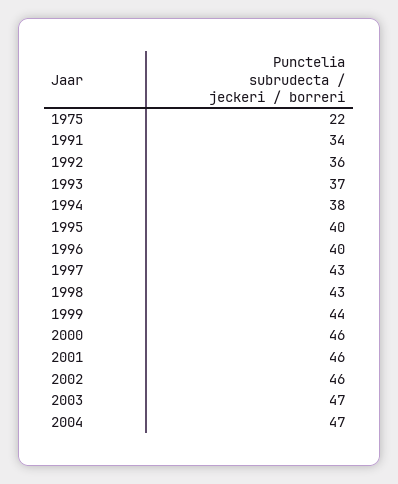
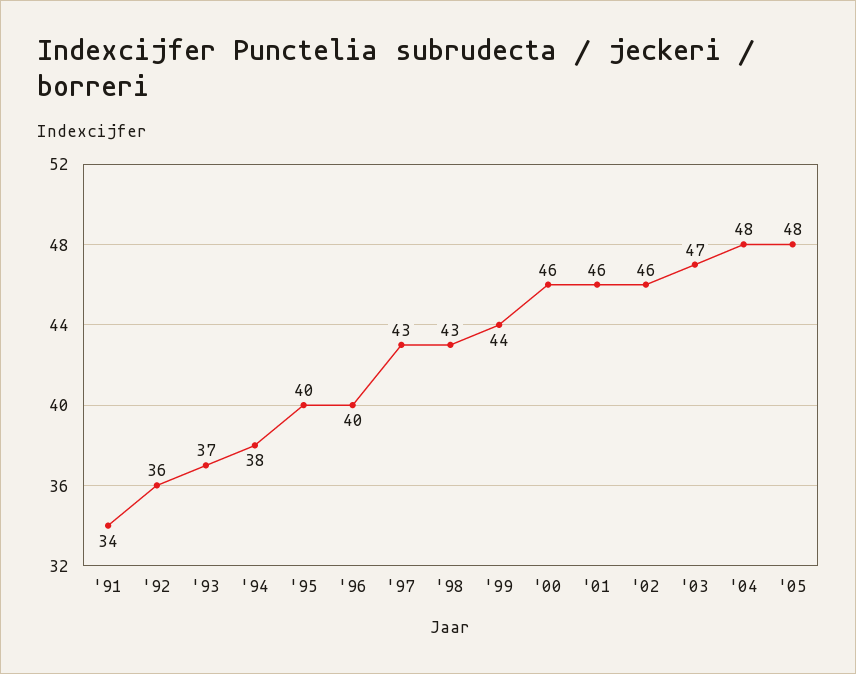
1975: 22 -> none
2004: 47 -> 48
'05: none -> 48

